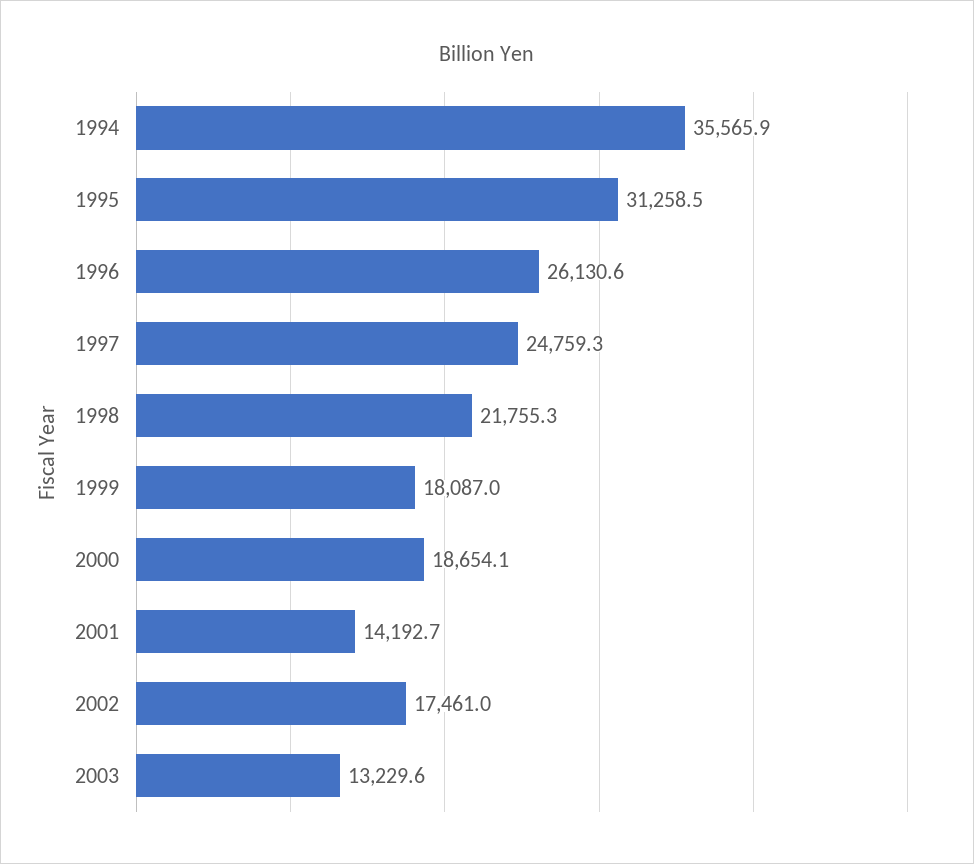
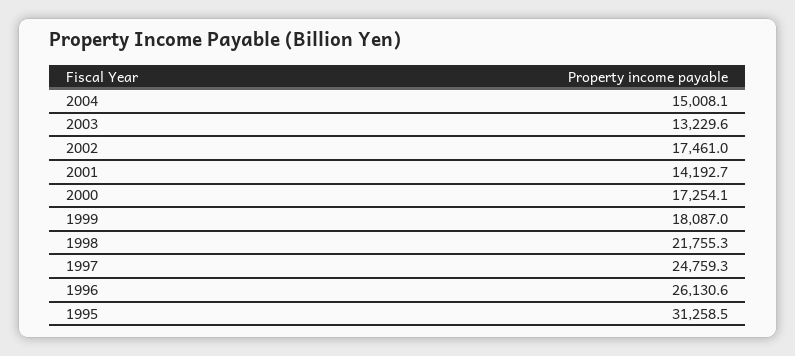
1994: 35565.9 -> none
2000: 18654.1 -> 17254.1
2004: none -> 15008.1

